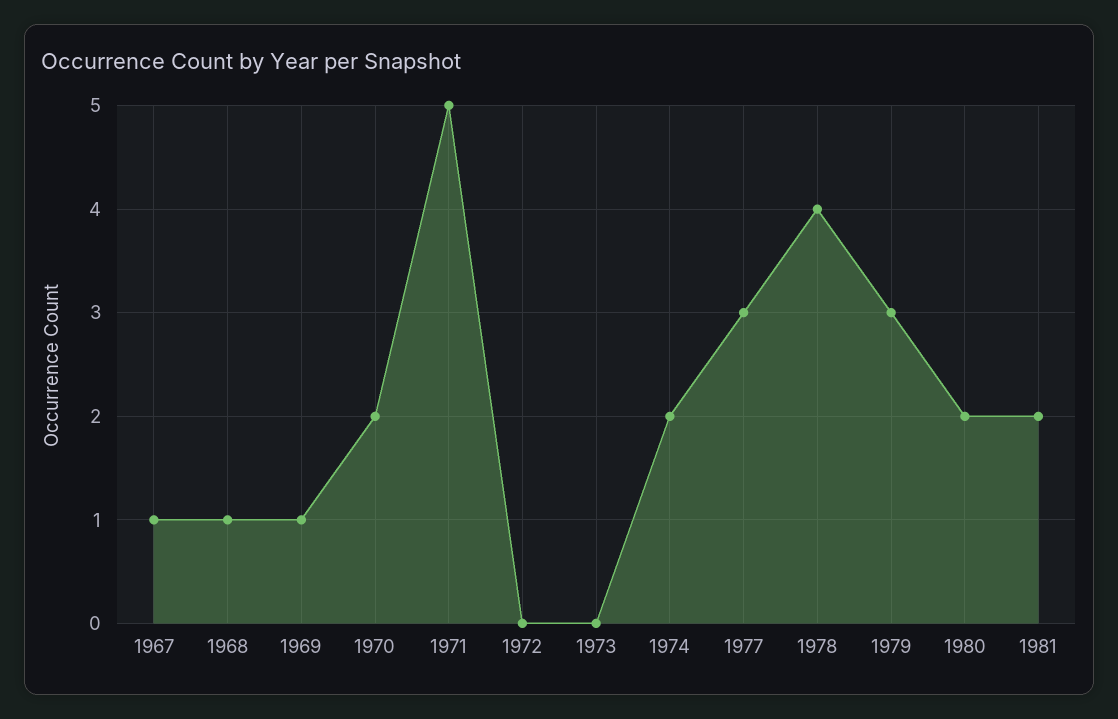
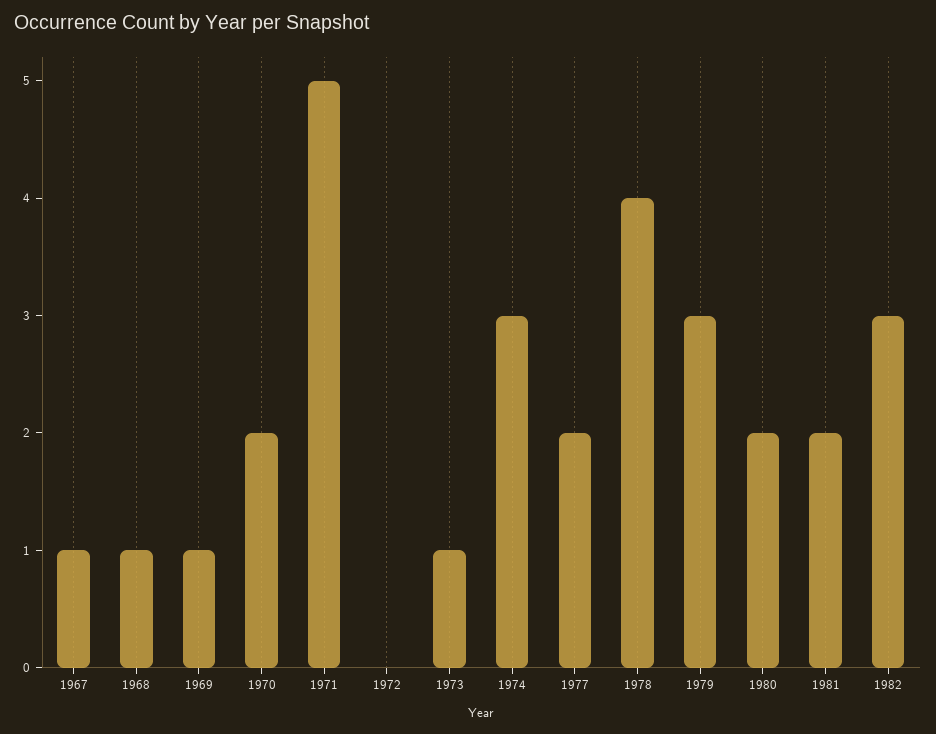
1973: 0 -> 1
1974: 2 -> 3
1977: 3 -> 2
1982: none -> 3

